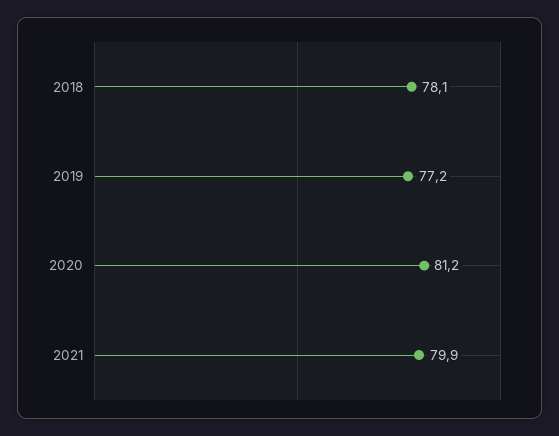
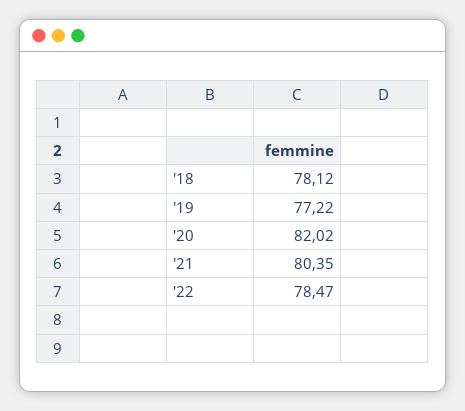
2020: 81.2 -> 82.02
2021: 79.9 -> 80.35
'22: none -> 78.47

